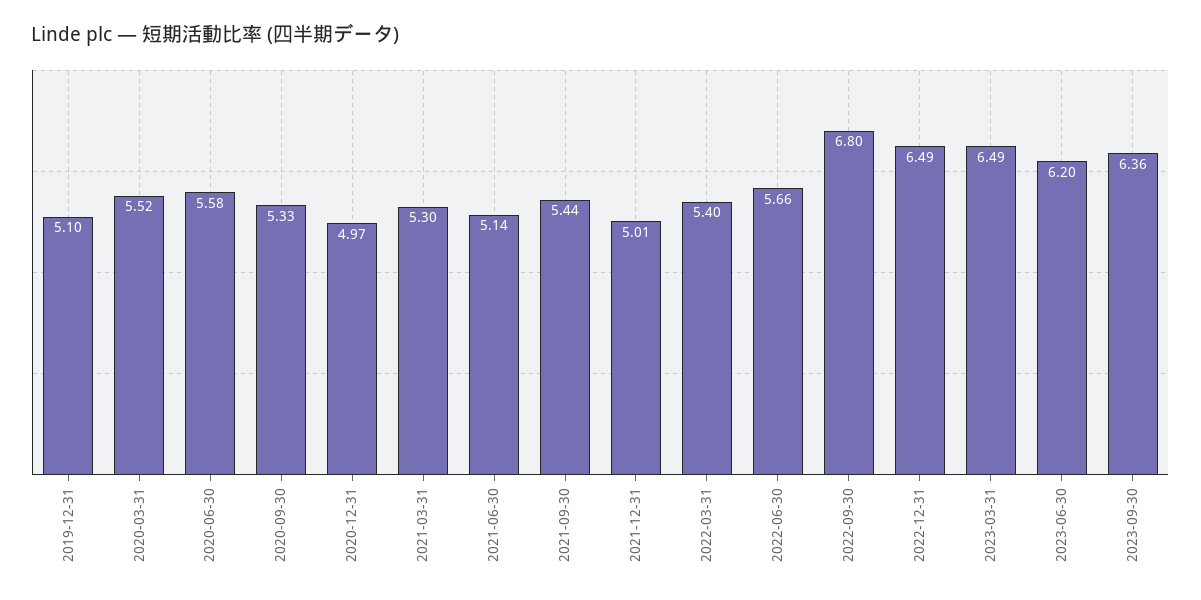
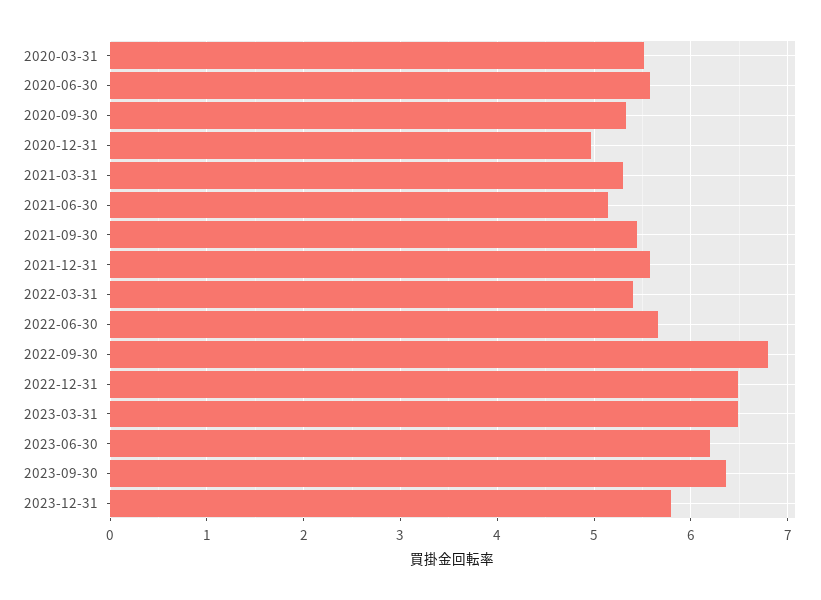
2019-12-31: 5.1 -> none
2021-12-31: 5.01 -> 5.6
2023-12-31: none -> 5.8

